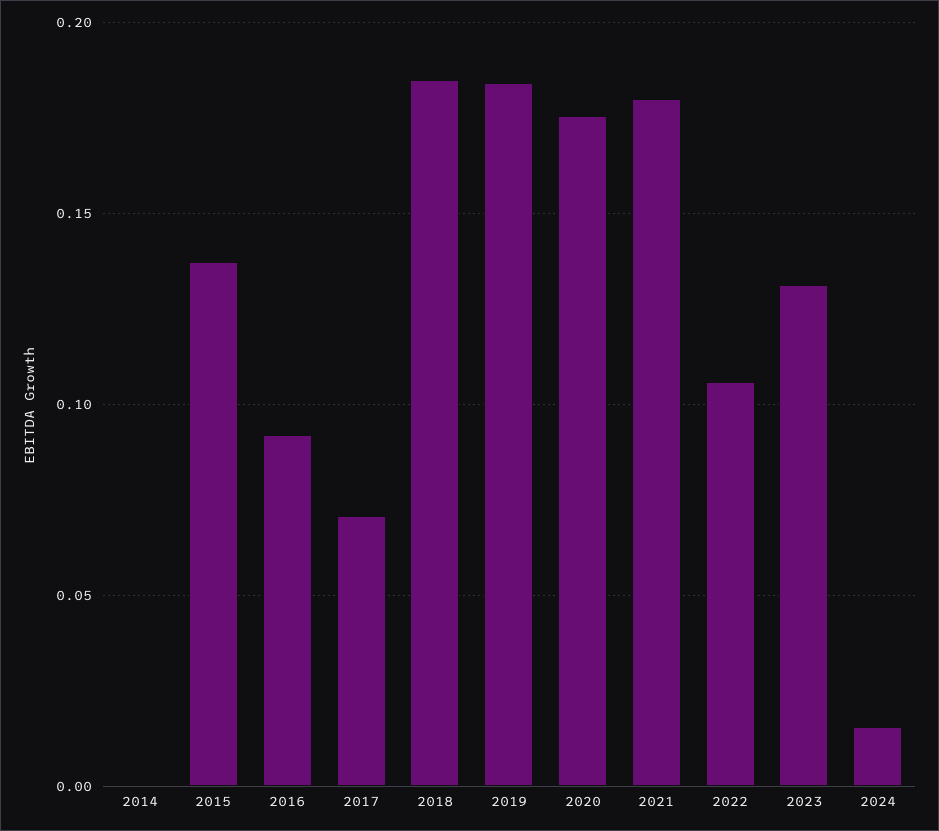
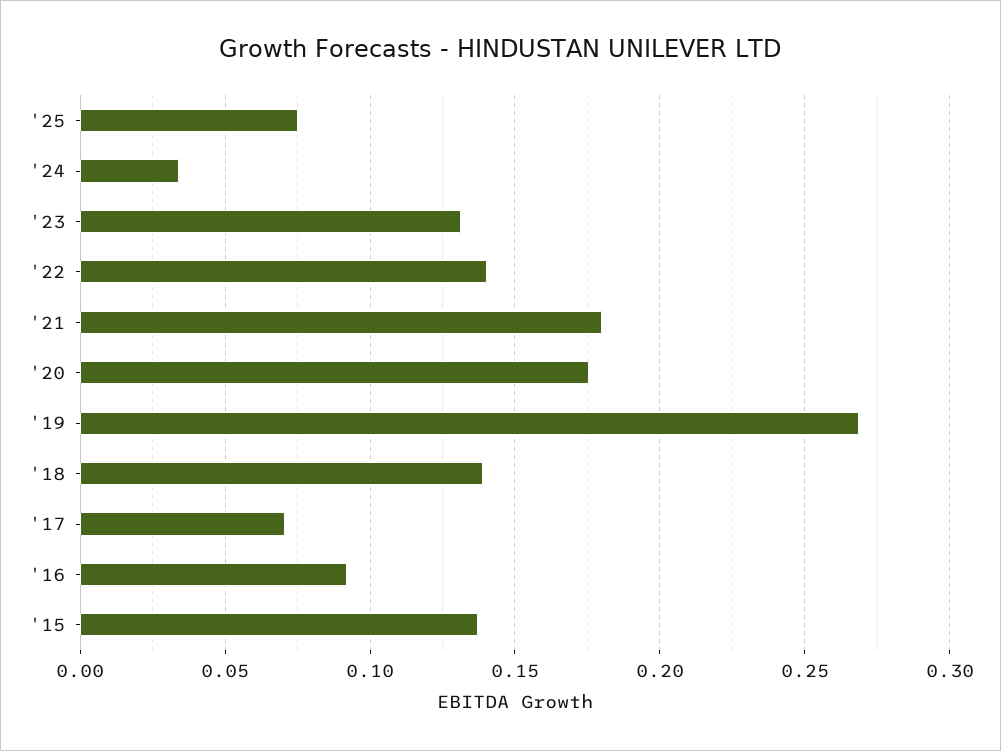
2014: 0 -> none
2018: 0.185 -> 0.14
2019: 0.185 -> 0.27
2022: 0.105 -> 0.14
2024: 0.015 -> 0.035
'25: none -> 0.075

